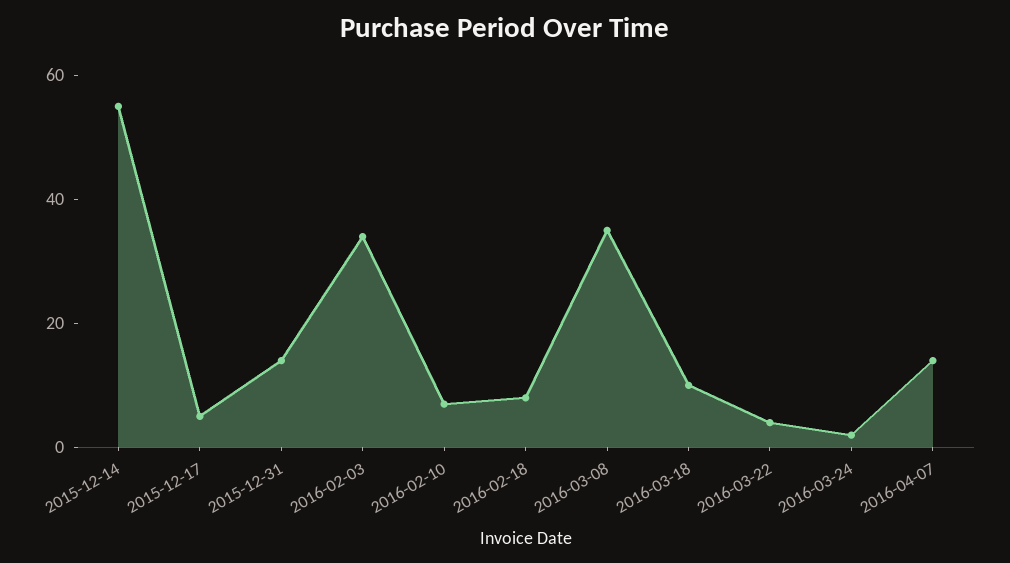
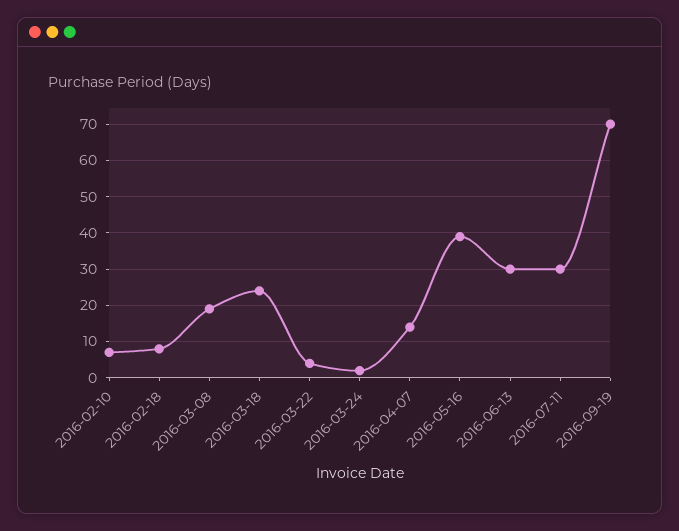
2015-12-14: 55 -> none
2015-12-17: 5 -> none
2015-12-31: 15 -> none
2016-02-03: 35 -> none
2016-03-08: 35 -> 20
2016-03-18: 10 -> 25
2016-05-16: none -> 40
2016-06-13: none -> 30
2016-07-11: none -> 30
2016-09-19: none -> 70

